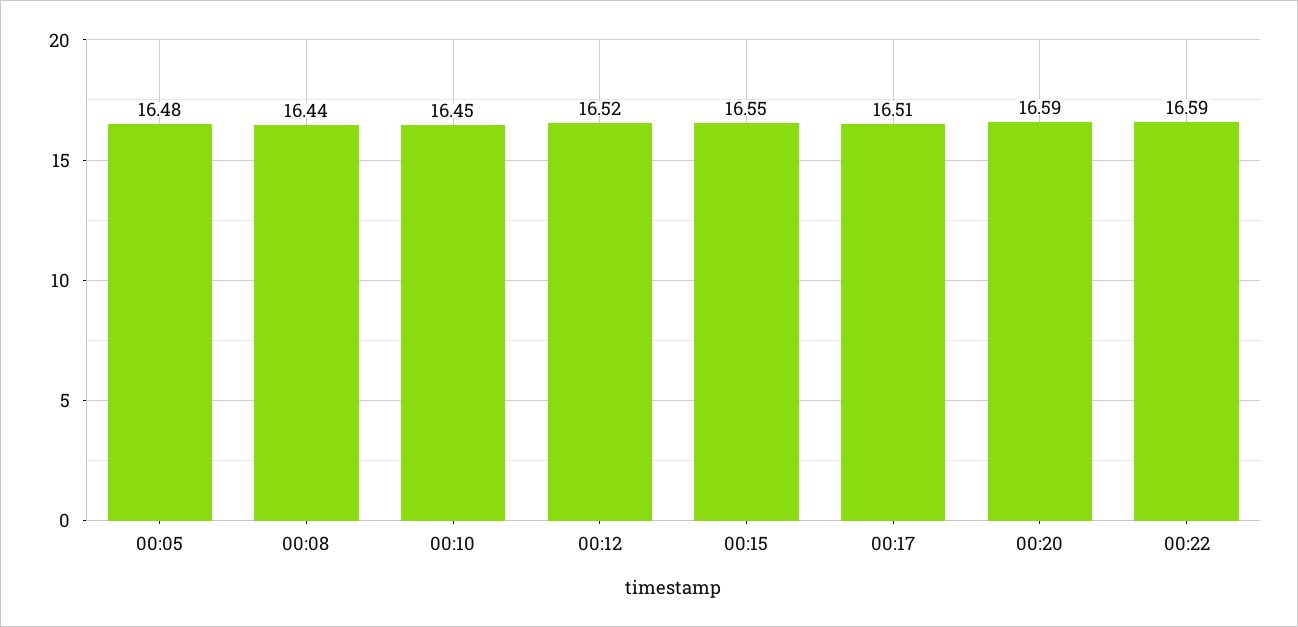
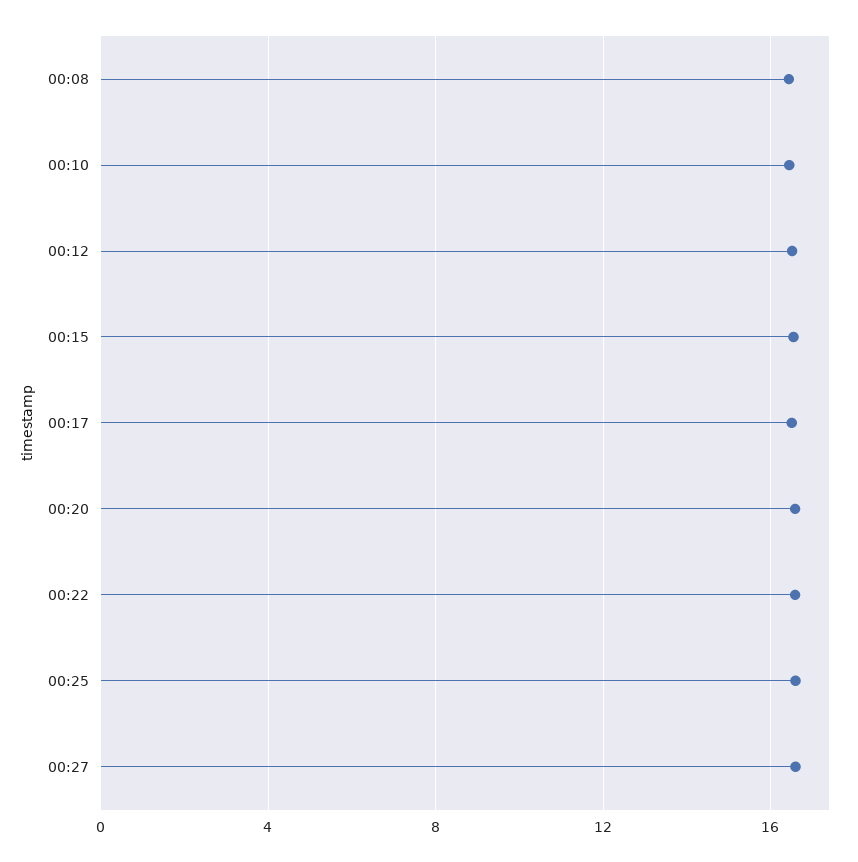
00:05: 16.48 -> none
00:25: none -> 16.5
00:27: none -> 16.5

